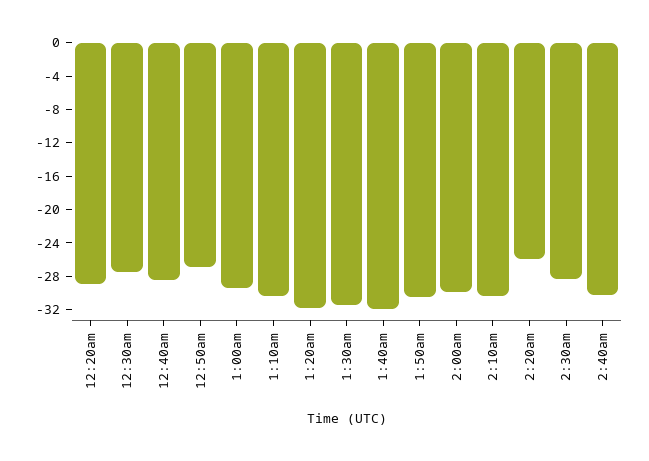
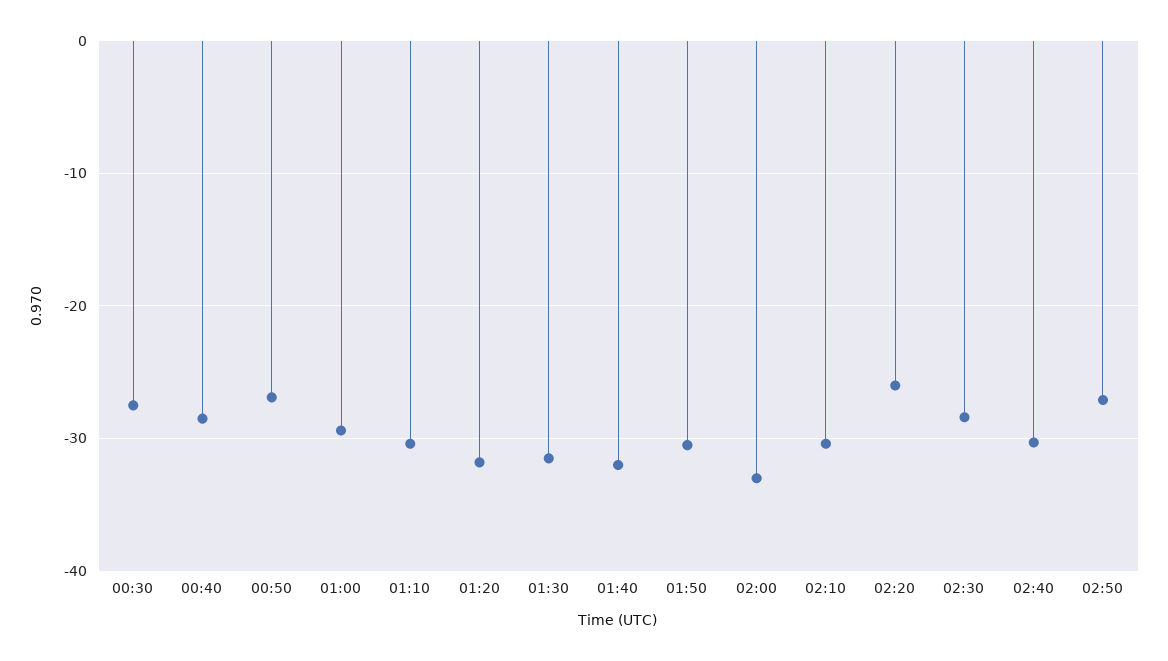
12:20am: -29 -> none
2:00am: -30 -> -33
02:50: none -> -27

